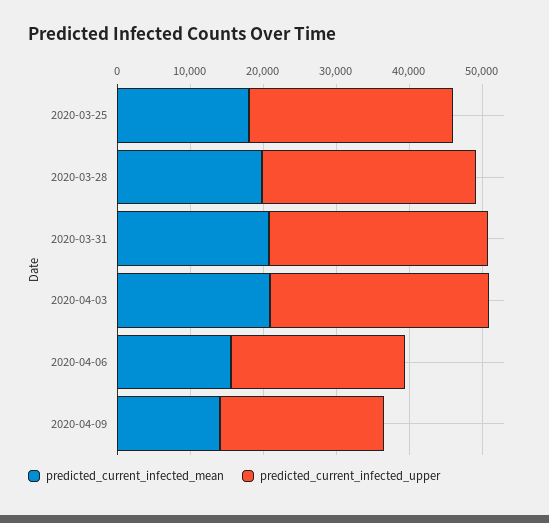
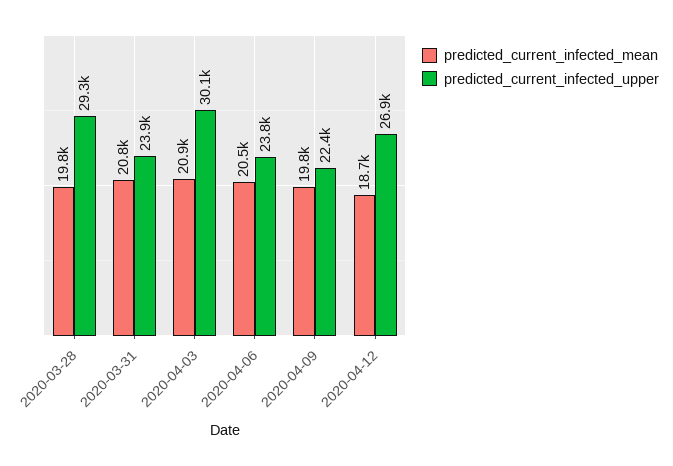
predicted_current_infected_mean, 2020-03-25: 18000 -> none
predicted_current_infected_upper, 2020-03-25: 28000 -> none
predicted_current_infected_upper, 2020-03-31: 30000 -> 23900
predicted_current_infected_mean, 2020-04-06: 16000 -> 20500
predicted_current_infected_mean, 2020-04-09: 14000 -> 19800
predicted_current_infected_mean, 2020-04-12: none -> 18700
predicted_current_infected_upper, 2020-04-12: none -> 26900

